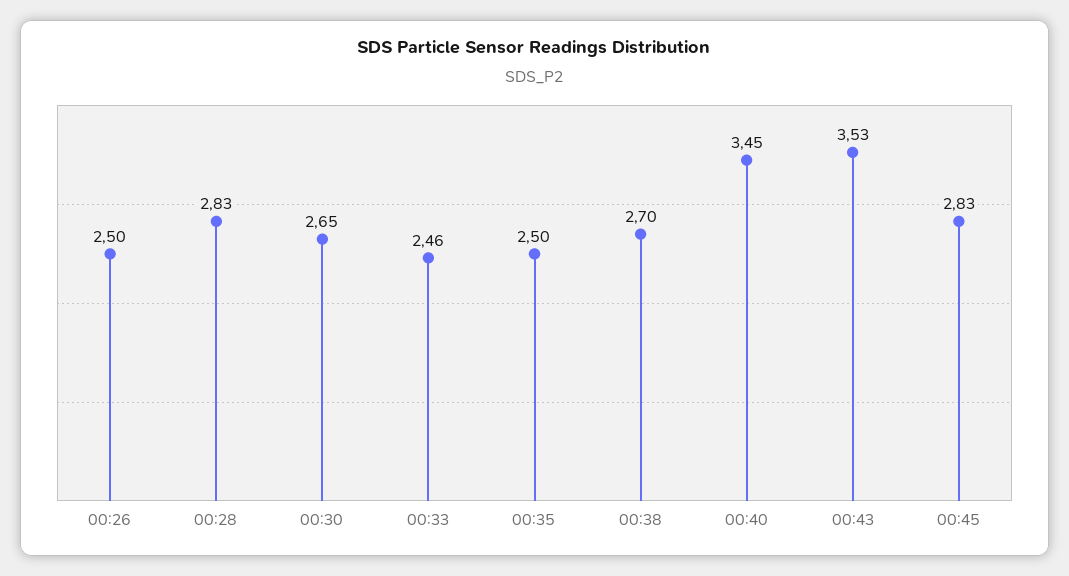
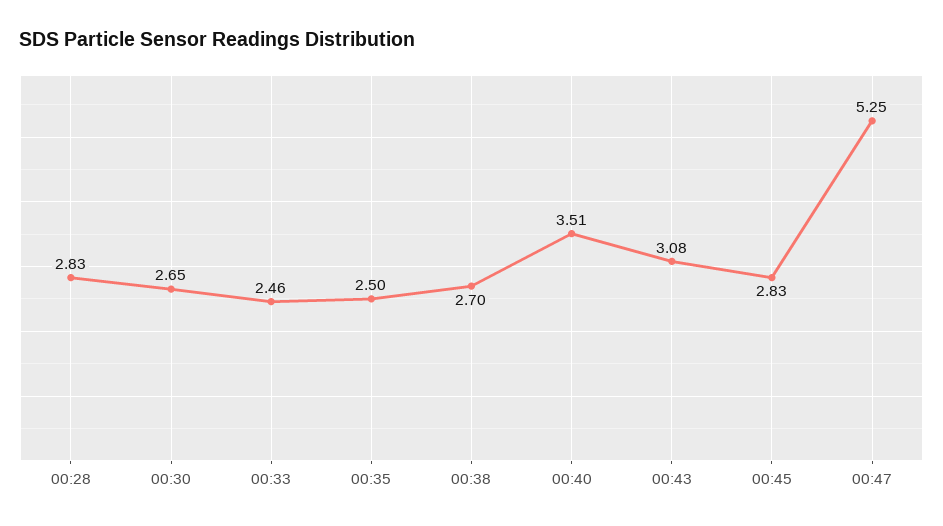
00:26: 2.5 -> none
00:40: 3.45 -> 3.51
00:43: 3.53 -> 3.08
00:47: none -> 5.25

